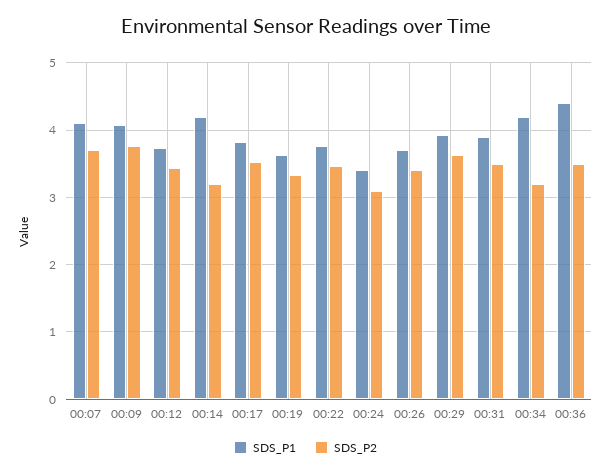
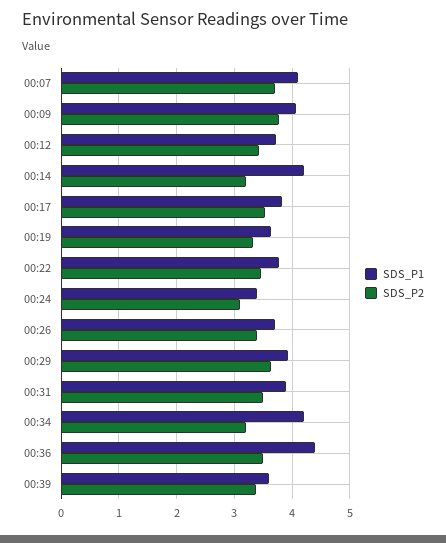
SDS_P1, 00:39: none -> 3.6
SDS_P2, 00:39: none -> 3.4

